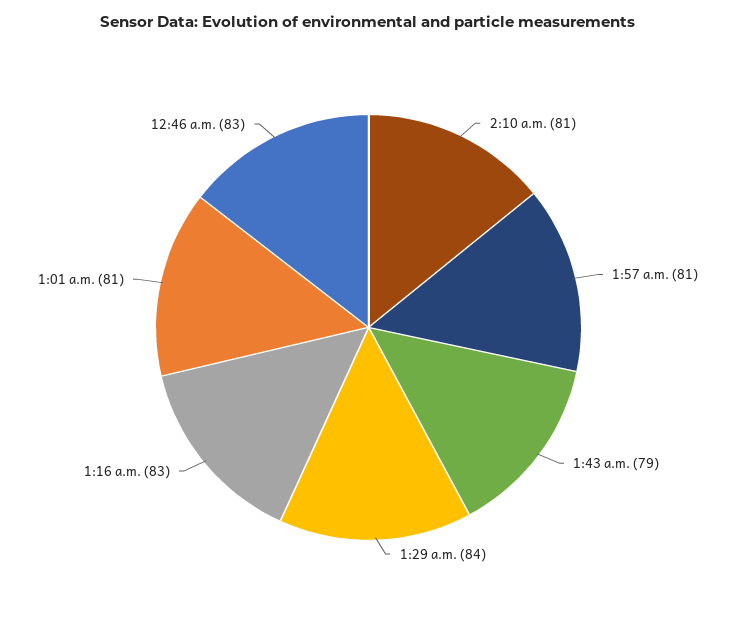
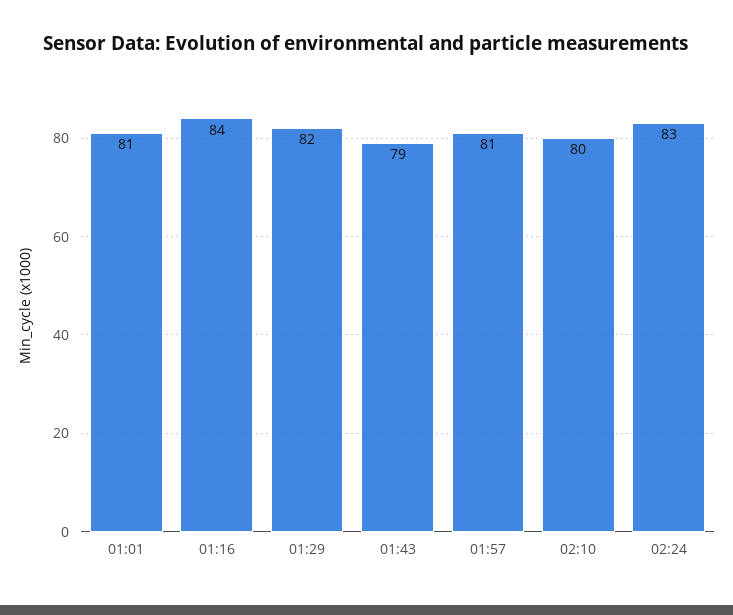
2:10 a.m.: 81 -> 80
1:29 a.m.: 84 -> 82
1:16 a.m.: 83 -> 84
12:46 a.m.: 83 -> none
02:24: none -> 83

